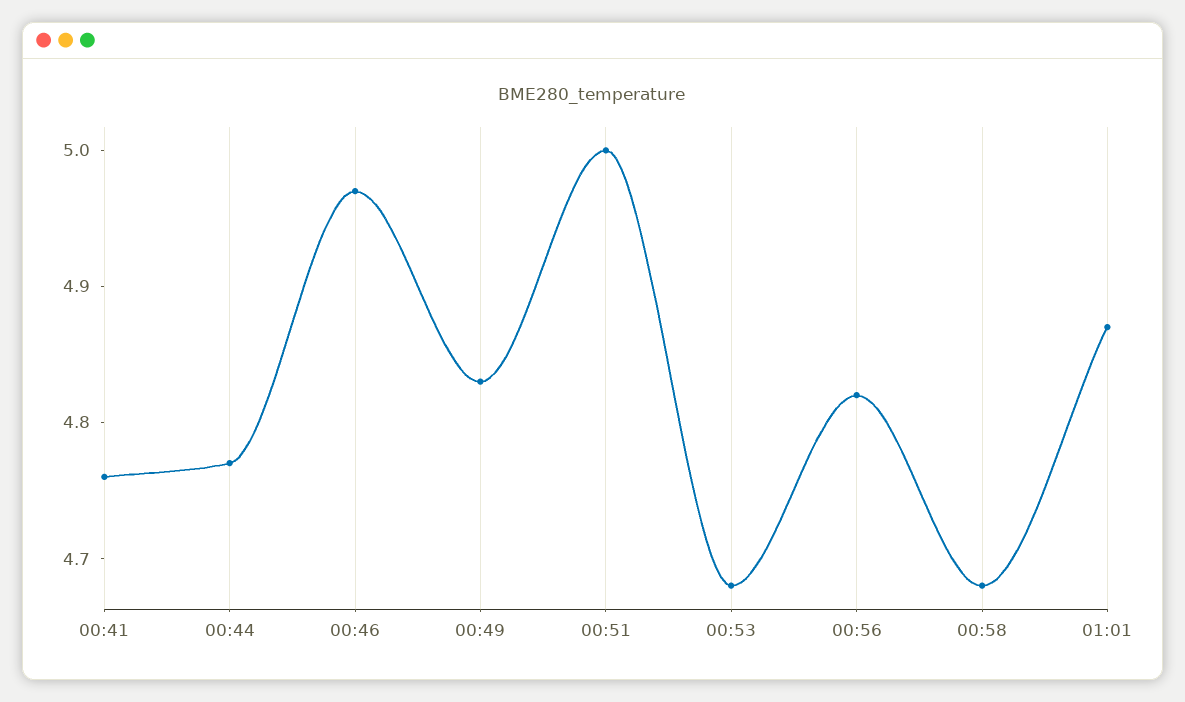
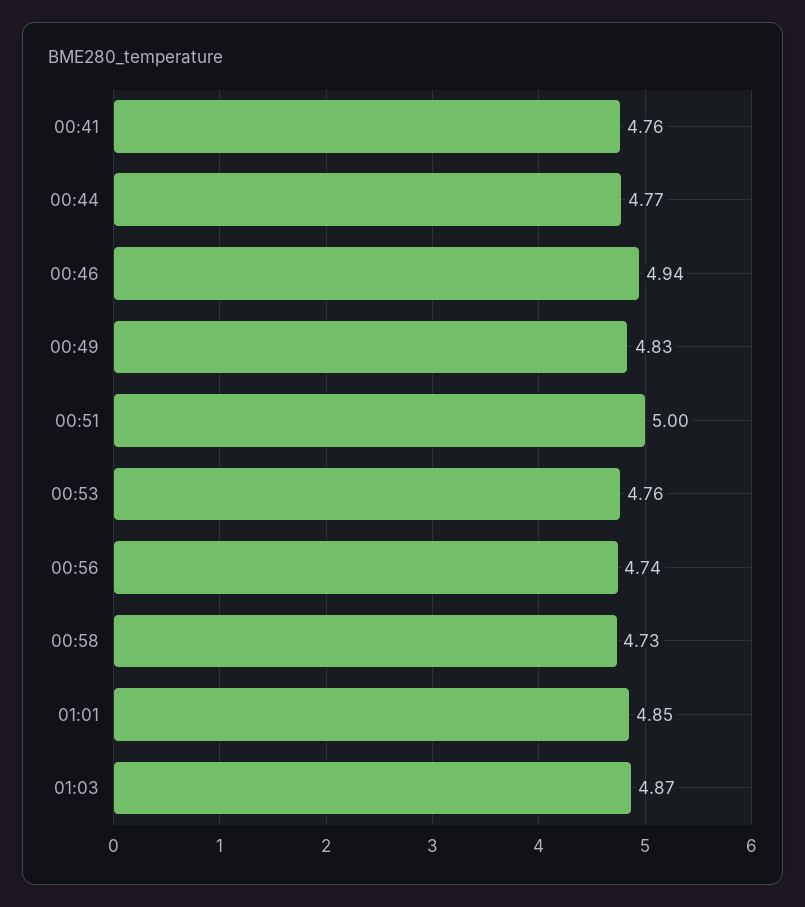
00:46: 4.97 -> 4.94
00:53: 4.68 -> 4.76
00:56: 4.82 -> 4.74
00:58: 4.68 -> 4.73
01:01: 4.87 -> 4.85
01:03: none -> 4.87

